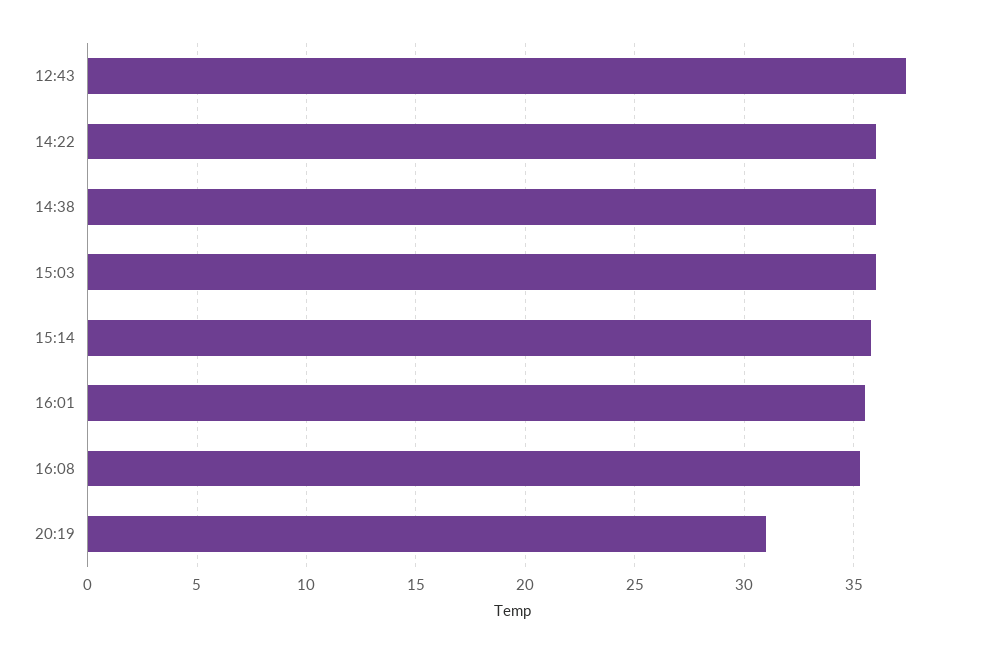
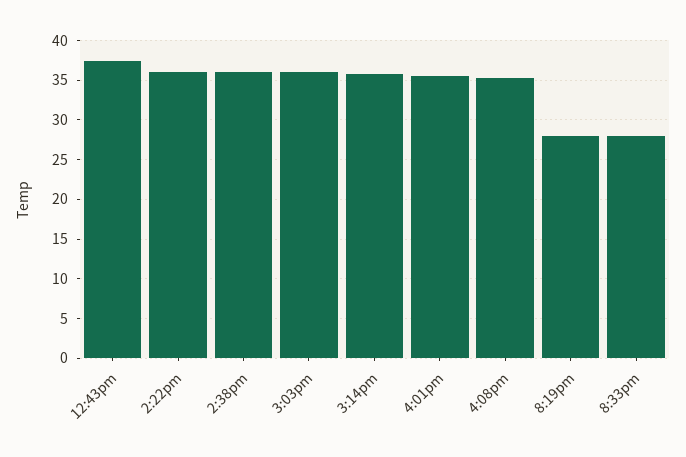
20:19: 31 -> 28
8:33pm: none -> 28

